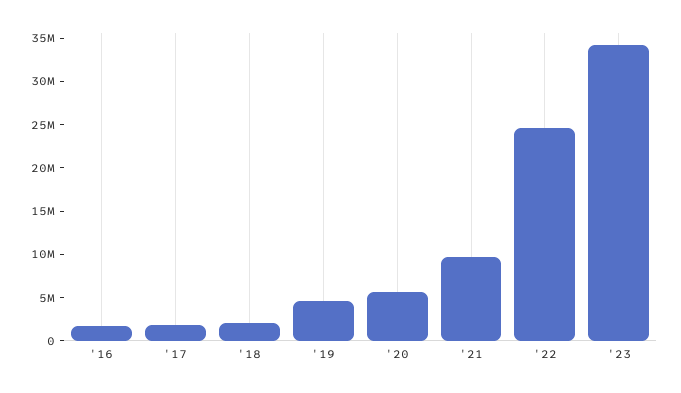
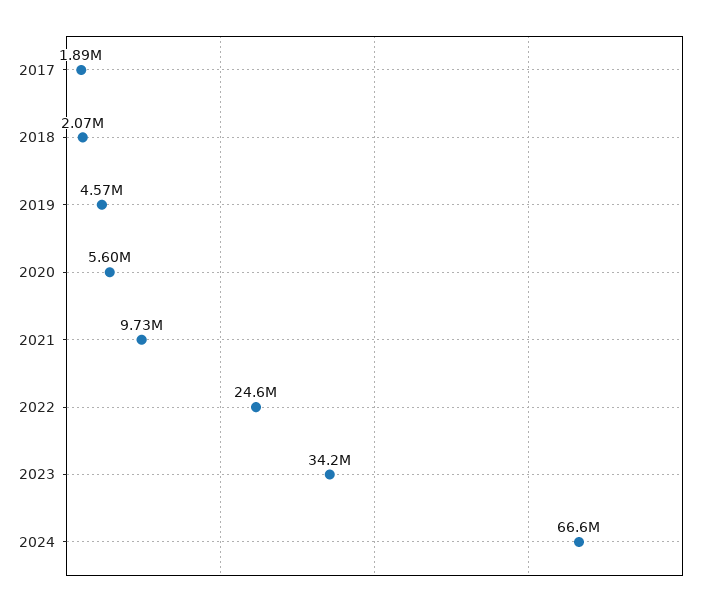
'16: 2000000 -> none
2024: none -> 66600000

